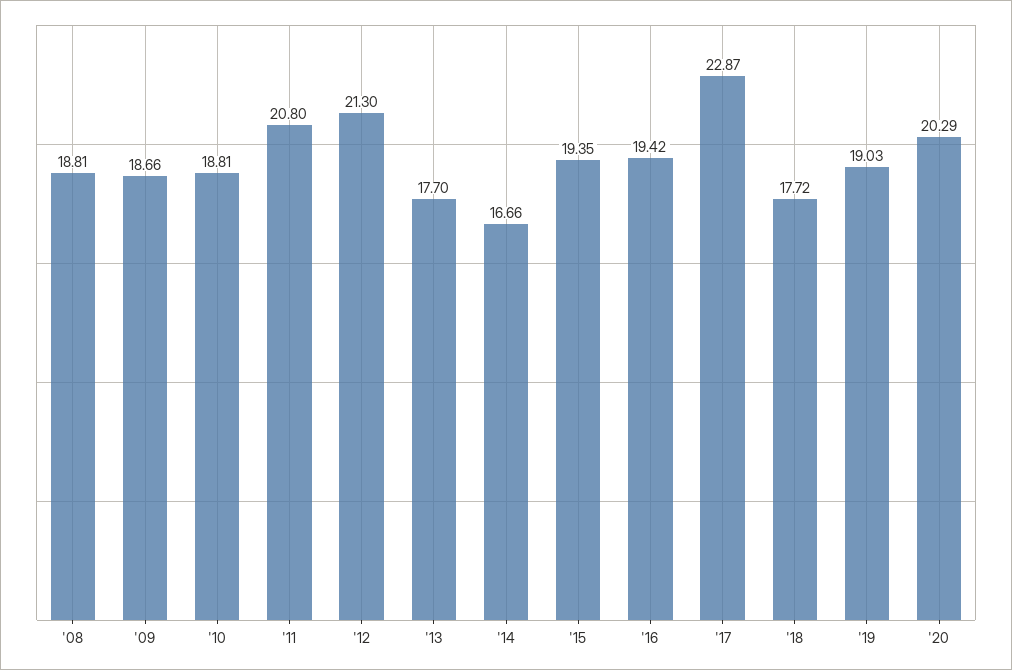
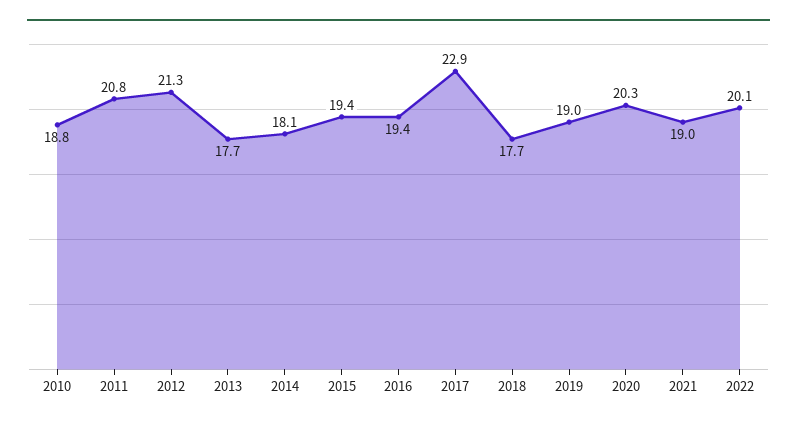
'08: 18.81 -> none
'09: 18.66 -> none
'14: 16.66 -> 18.1
2021: none -> 19
2022: none -> 20.1

